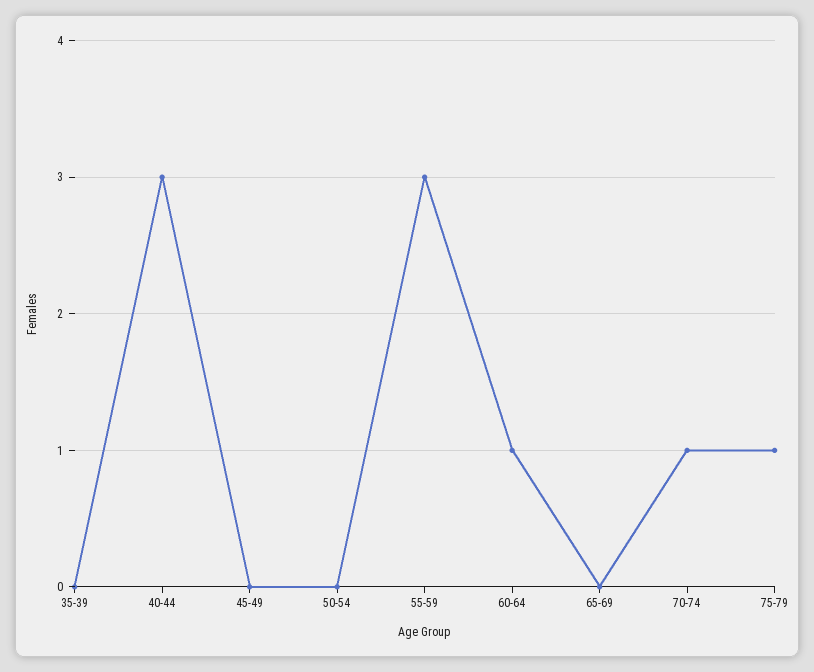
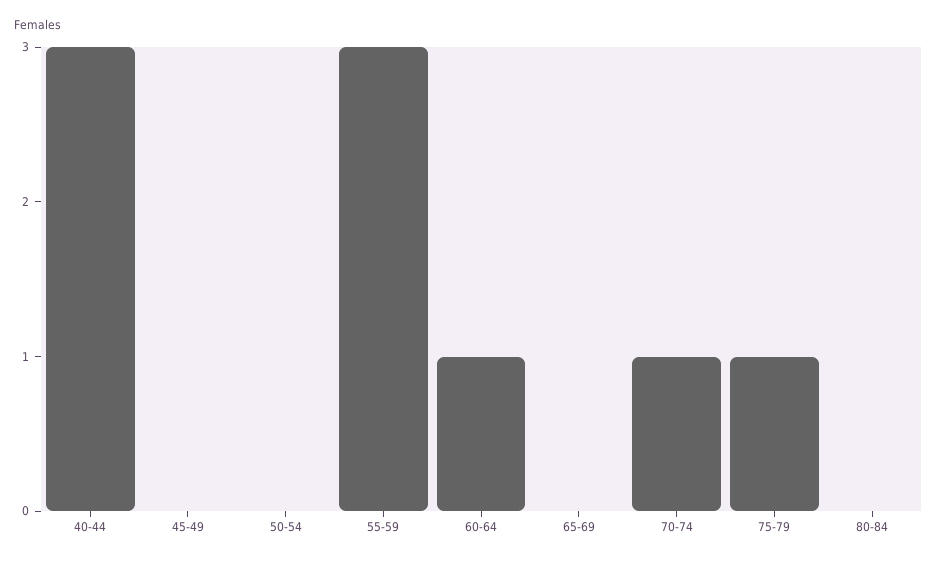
35-39: 0 -> none
80-84: none -> 0

